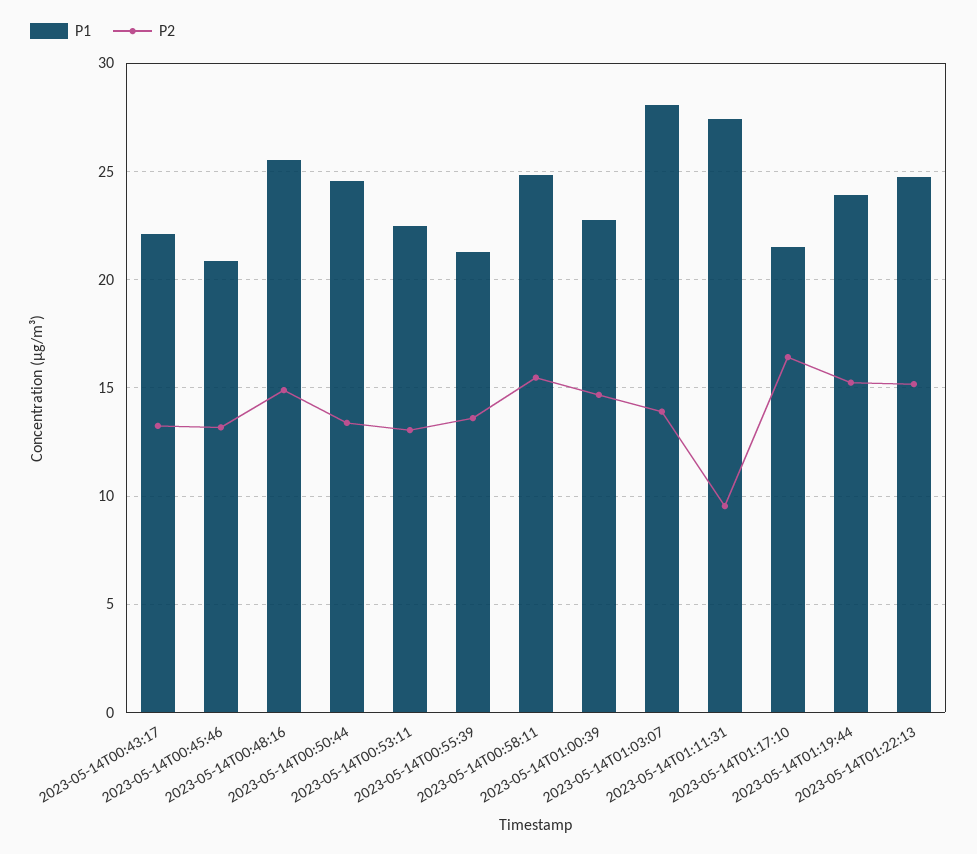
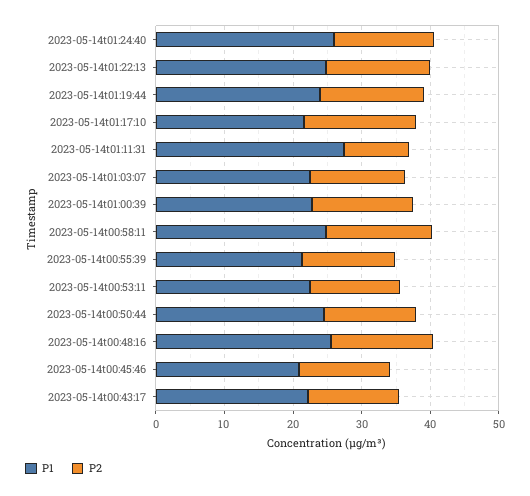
P1, 2023-05-14T01:03:07: 28 -> 22
P1, 2023-05-14t01:24:40: none -> 26
P2, 2023-05-14t01:24:40: none -> 14

